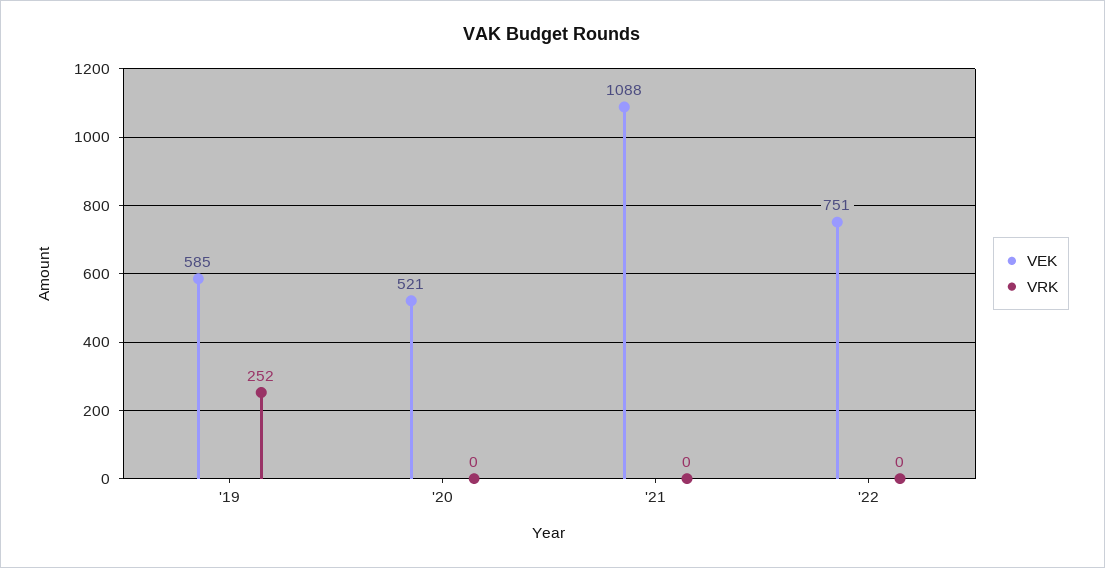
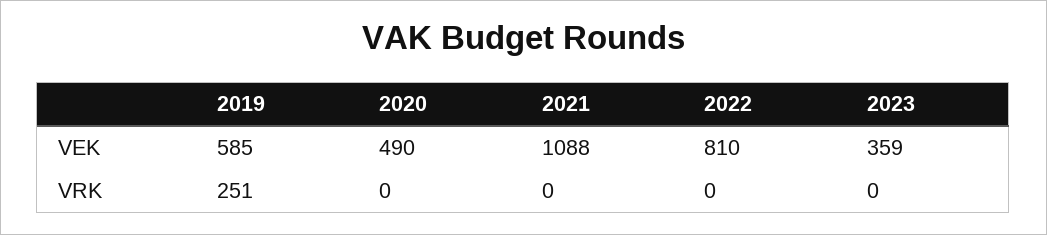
VRK, '19: 252 -> 251
VEK, '20: 521 -> 490
VEK, '22: 751 -> 810
VEK, 2023: none -> 359
VRK, 2023: none -> 0

